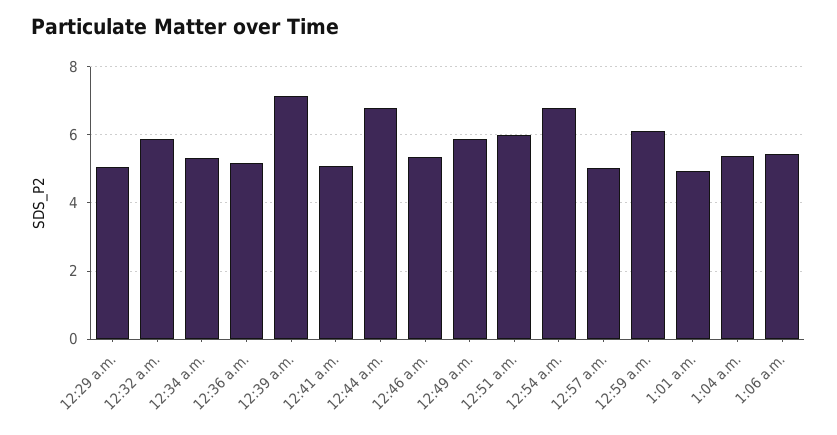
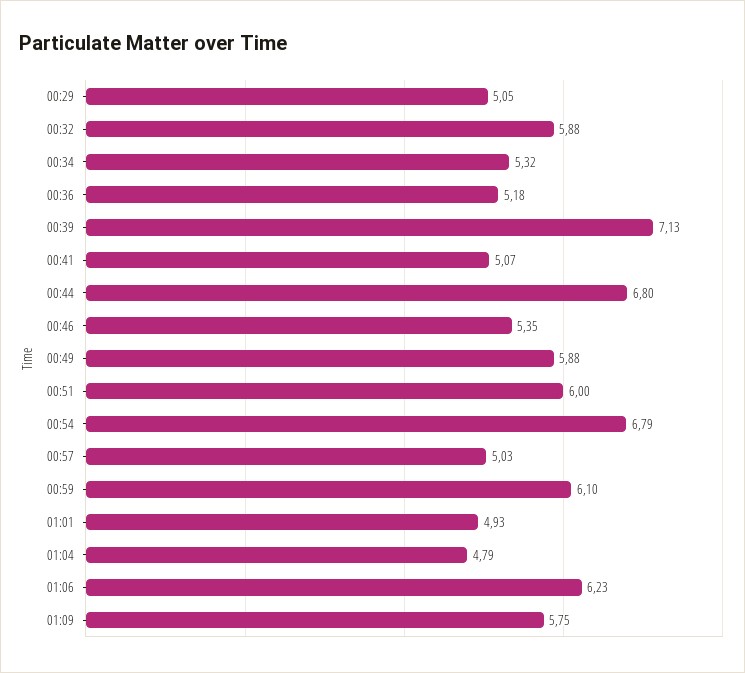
1:04 a.m.: 5.4 -> 4.79
1:06 a.m.: 5.4 -> 6.23
01:09: none -> 5.75

